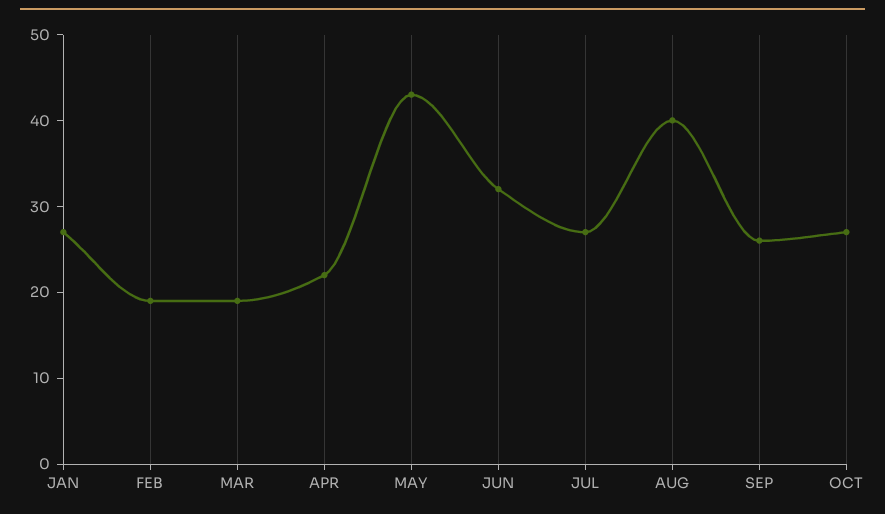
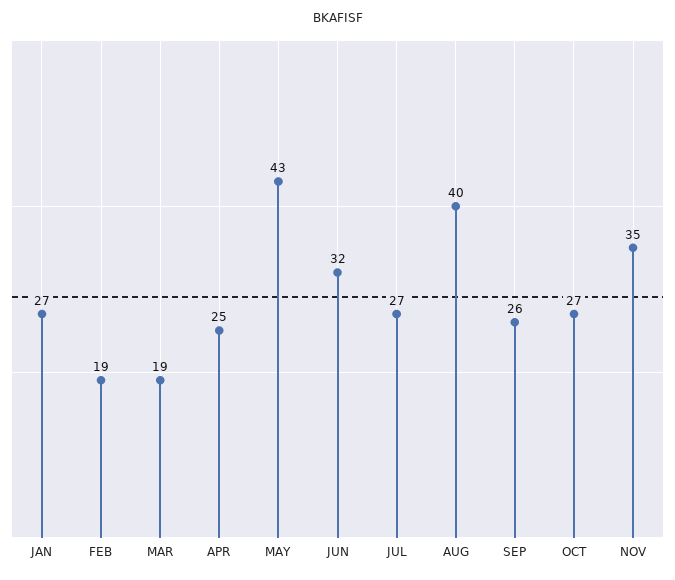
APR: 22 -> 25
NOV: none -> 35

